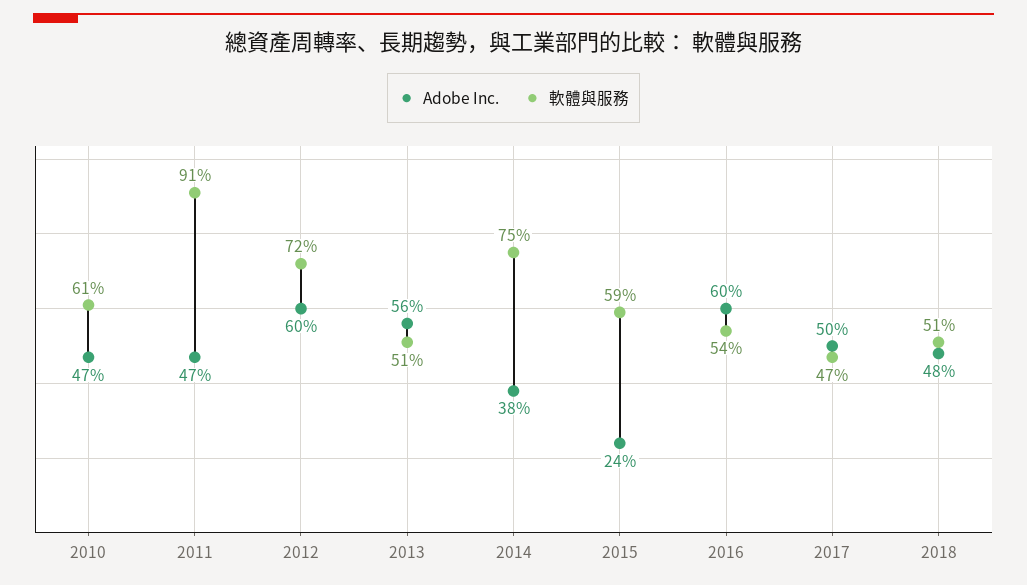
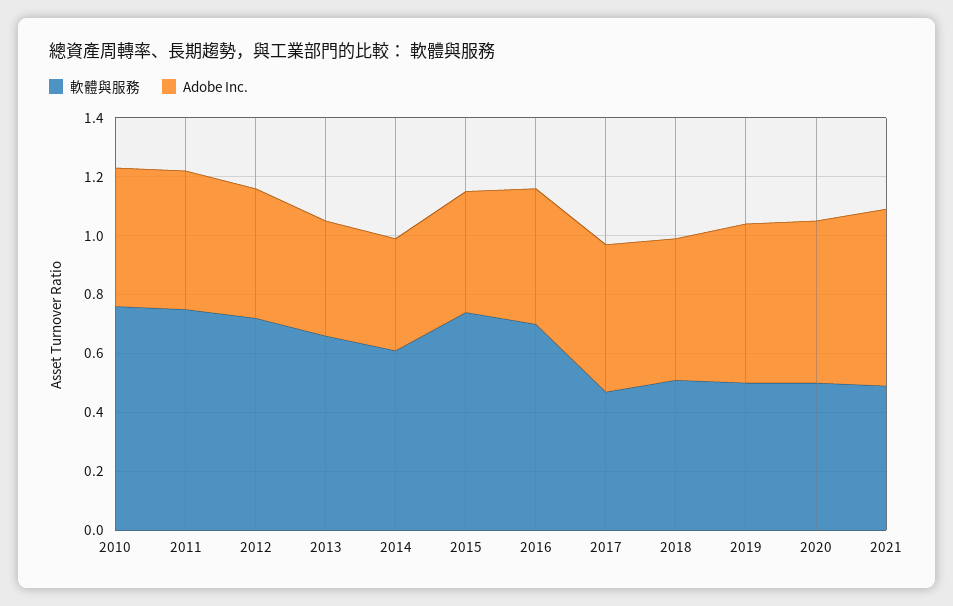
軟體與服務, 2010: 0.61 -> 0.75
軟體與服務, 2011: 0.91 -> 0.75
Adobe Inc., 2012: 0.6 -> 0.45
Adobe Inc., 2013: 0.56 -> 0.4
軟體與服務, 2013: 0.51 -> 0.65
軟體與服務, 2014: 0.75 -> 0.6
Adobe Inc., 2015: 0.24 -> 0.4
軟體與服務, 2015: 0.59 -> 0.75
Adobe Inc., 2016: 0.6 -> 0.45
軟體與服務, 2016: 0.54 -> 0.7
軟體與服務, 2019: none -> 0.5
Adobe Inc., 2019: none -> 0.55
軟體與服務, 2020: none -> 0.5
Adobe Inc., 2020: none -> 0.55
軟體與服務, 2021: none -> 0.5
Adobe Inc., 2021: none -> 0.6

